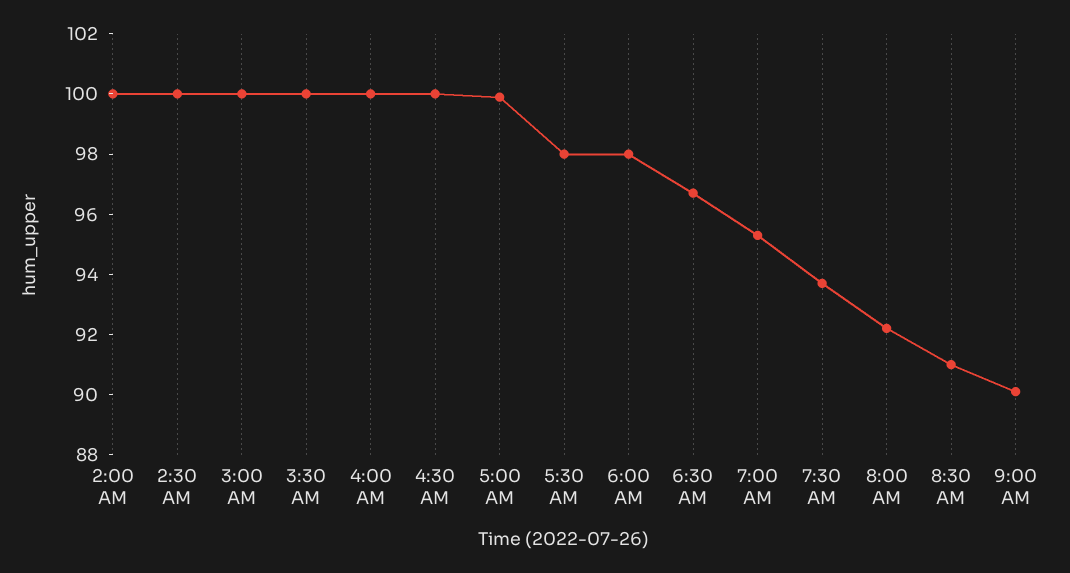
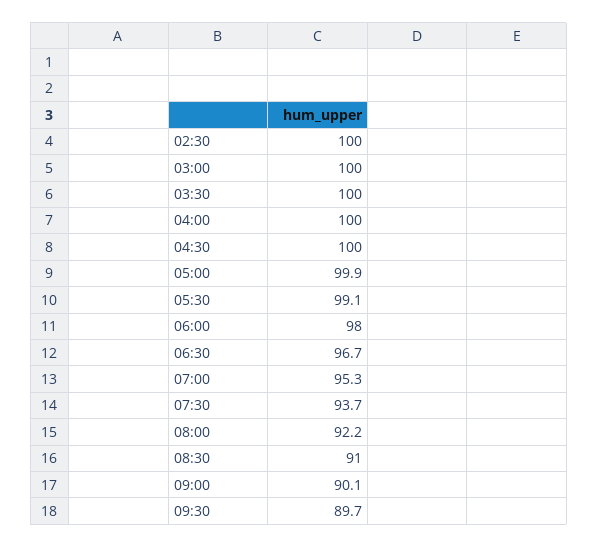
2:00 AM: 100 -> none
5:30 AM: 98 -> 99.1
09:30: none -> 89.7

